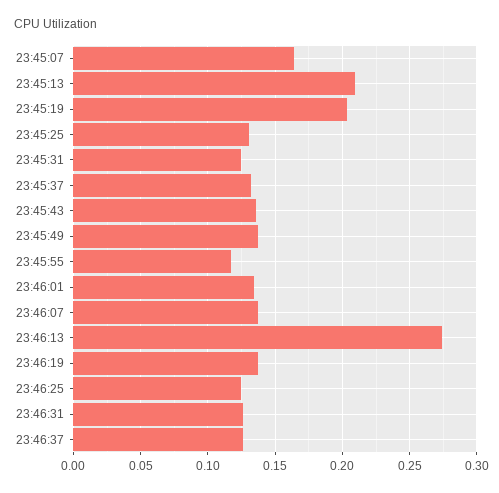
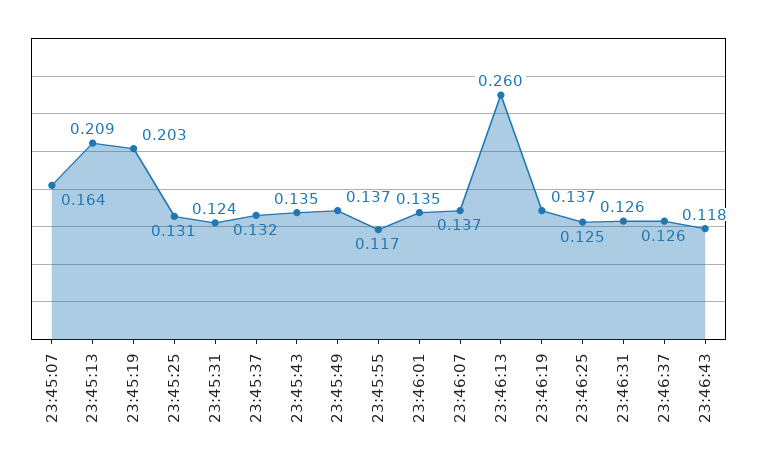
23:46:13: 0.275 -> 0.26
23:46:43: none -> 0.118

